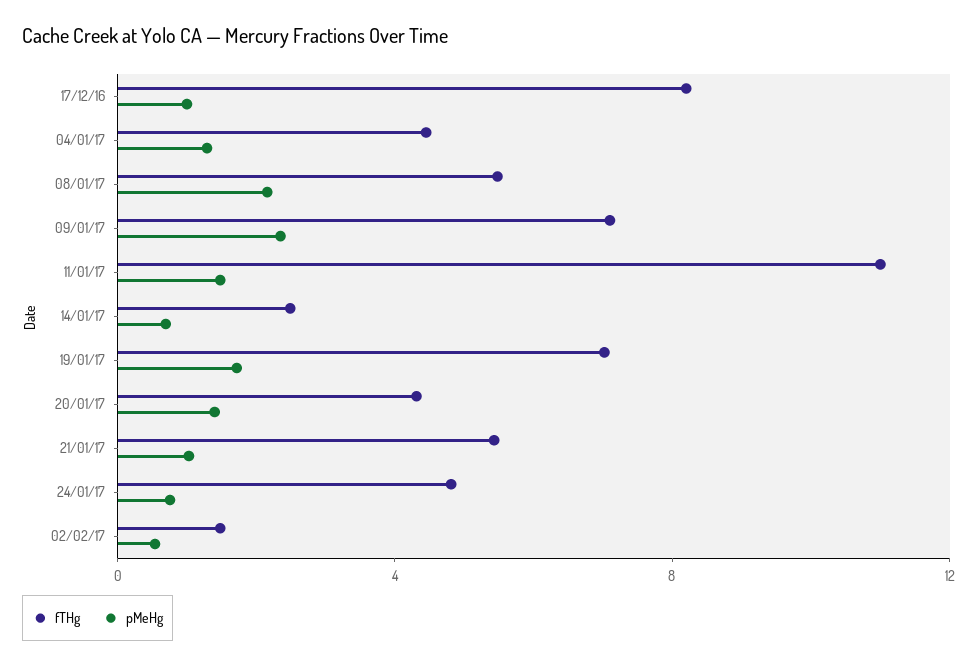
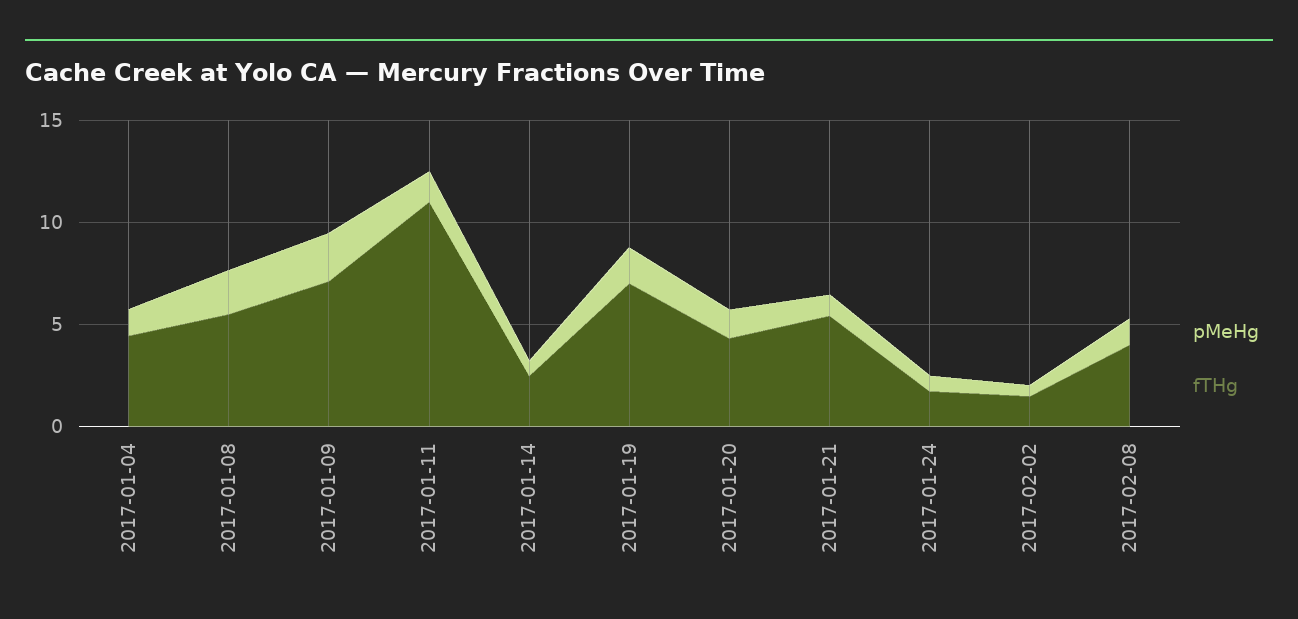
fTHg, 17/12/16: 8 -> none
pMeHg, 17/12/16: 1 -> none
fTHg, 24/01/17: 5 -> 2
pMeHg, 2017-02-08: none -> 1
fTHg, 2017-02-08: none -> 4

